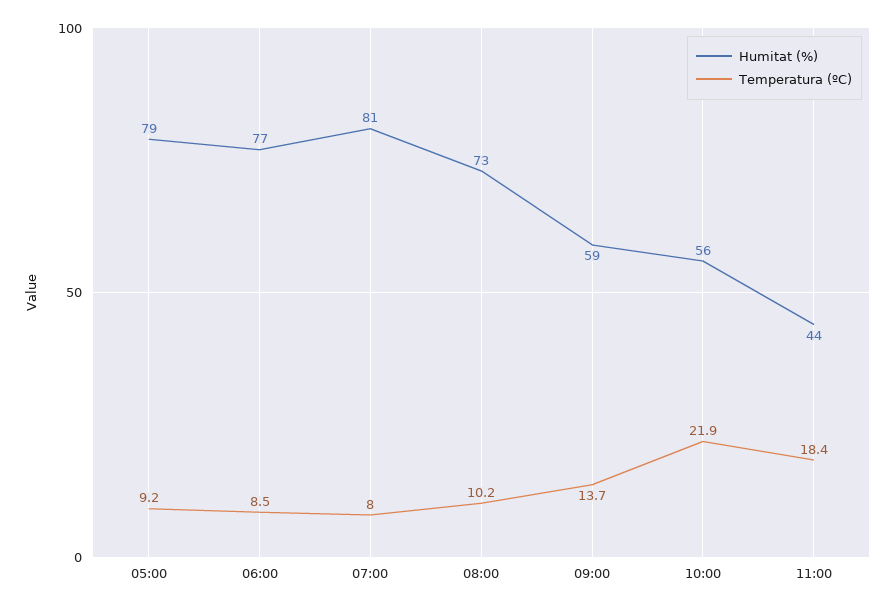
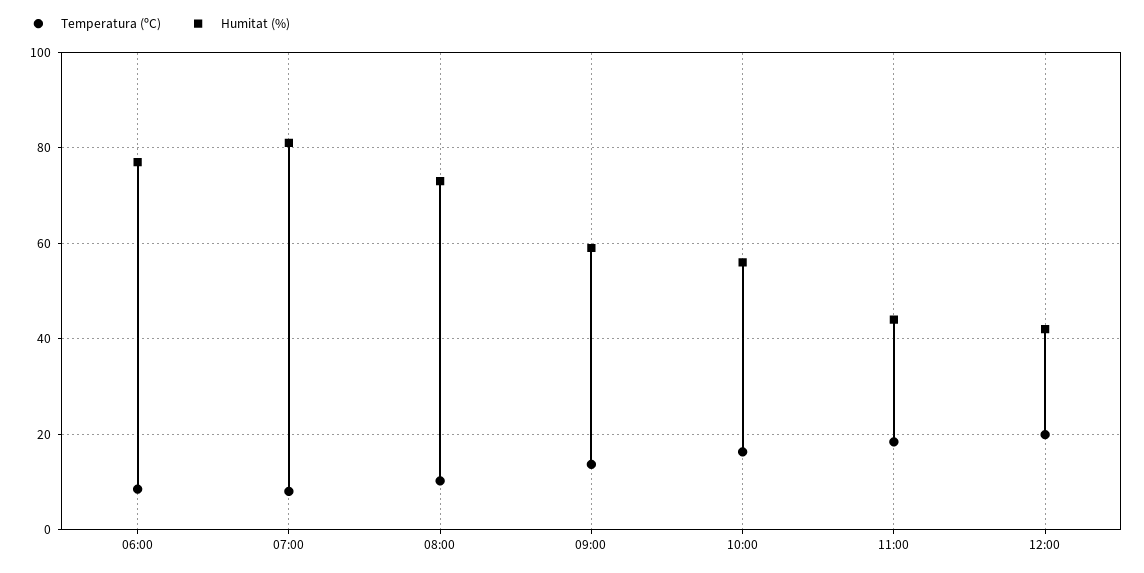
Humitat (%), 05:00: 79 -> none
Temperatura (ºC), 05:00: 9.2 -> none
Temperatura (ºC), 10:00: 21.9 -> 16
Temperatura (ºC), 12:00: none -> 20
Humitat (%), 12:00: none -> 42

